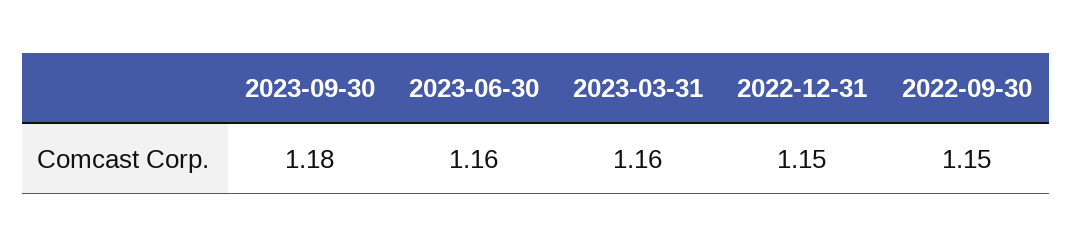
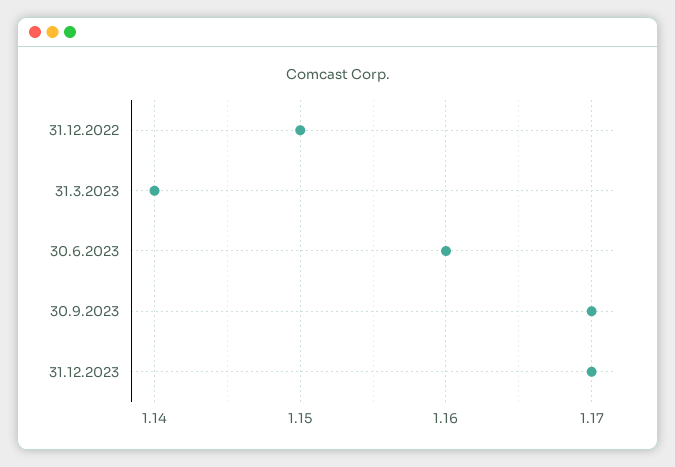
2023-09-30: 1.18 -> 1.17
2023-03-31: 1.16 -> 1.14
2022-09-30: 1.15 -> none
31.12.2023: none -> 1.17

